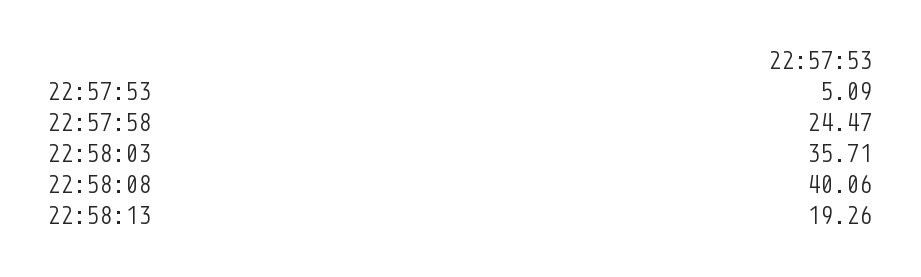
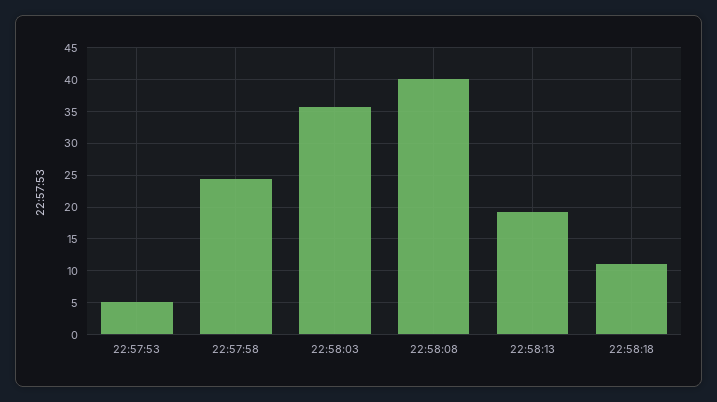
22:58:18: none -> 11

